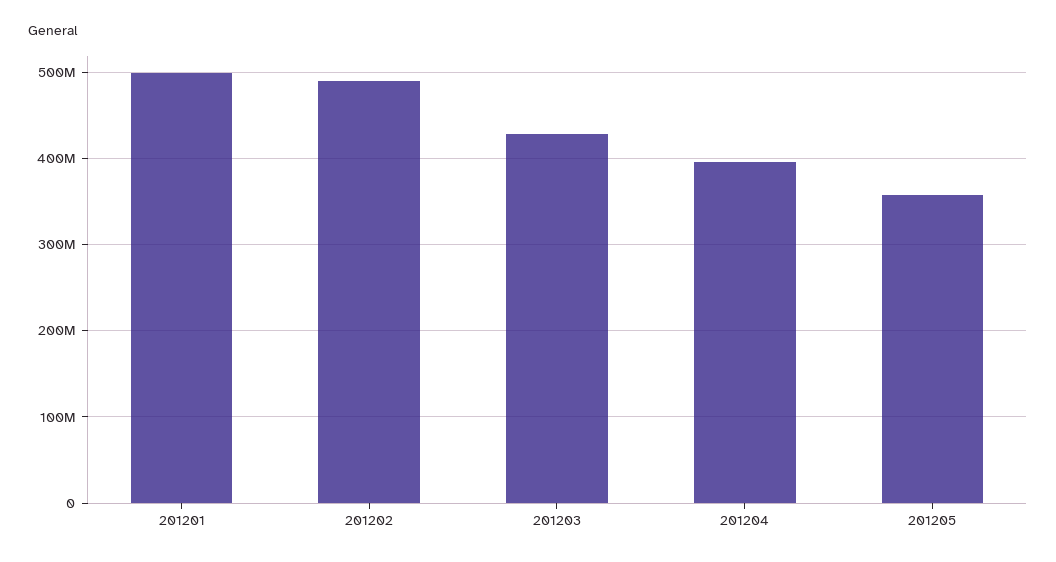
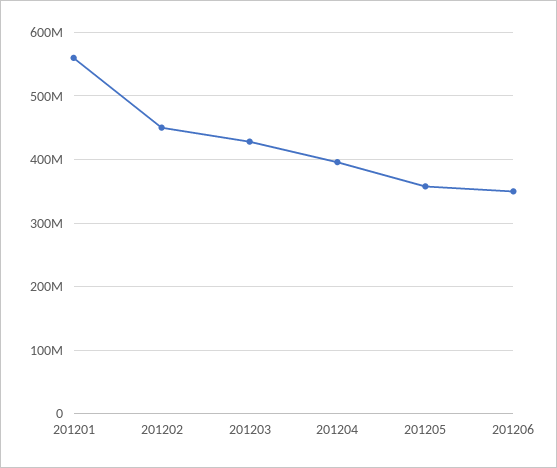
201201: 500000000 -> 560000000
201202: 490000000 -> 450000000
201206: none -> 350000000

